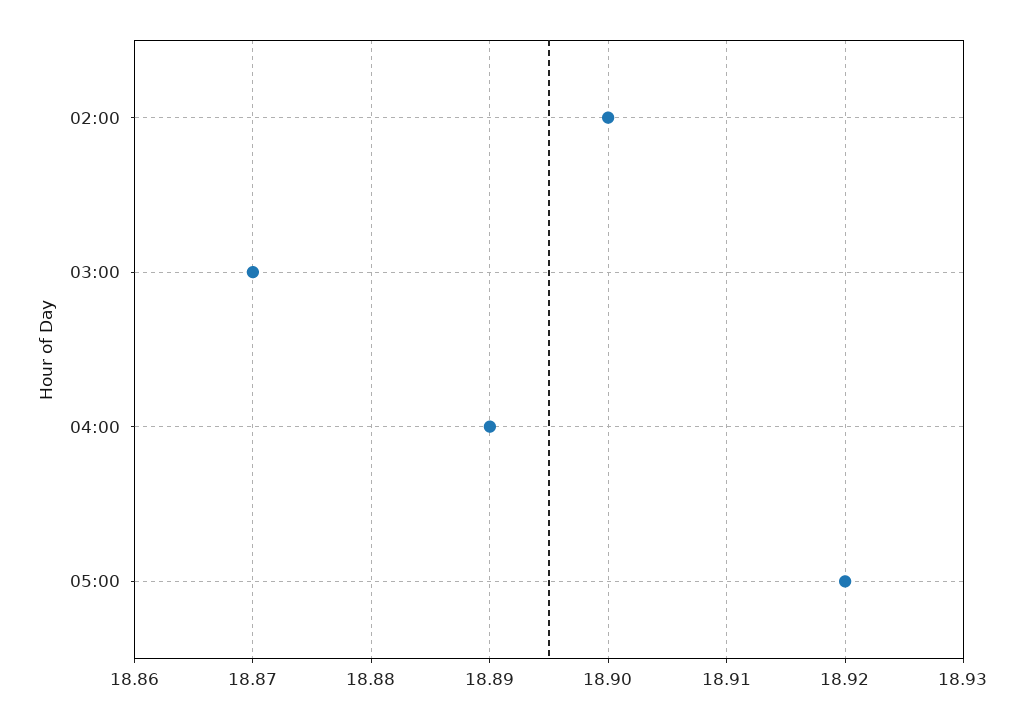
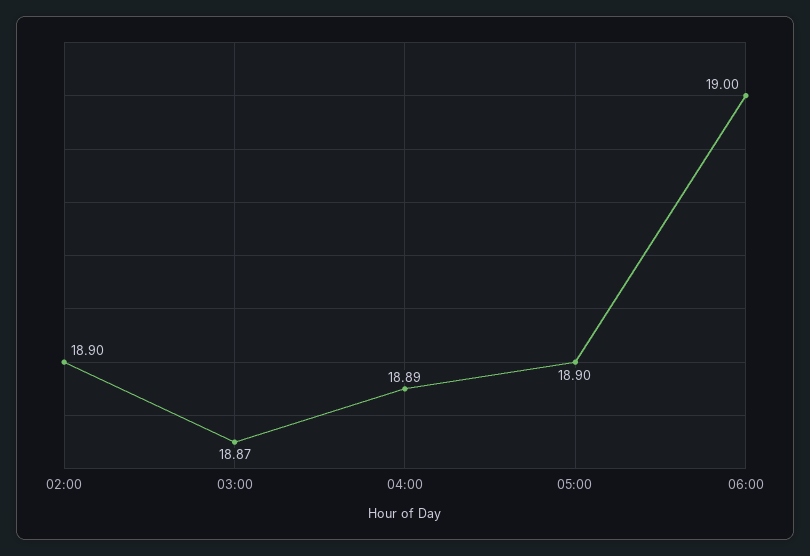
05:00: 18.92 -> 18.9
06:00: none -> 19

